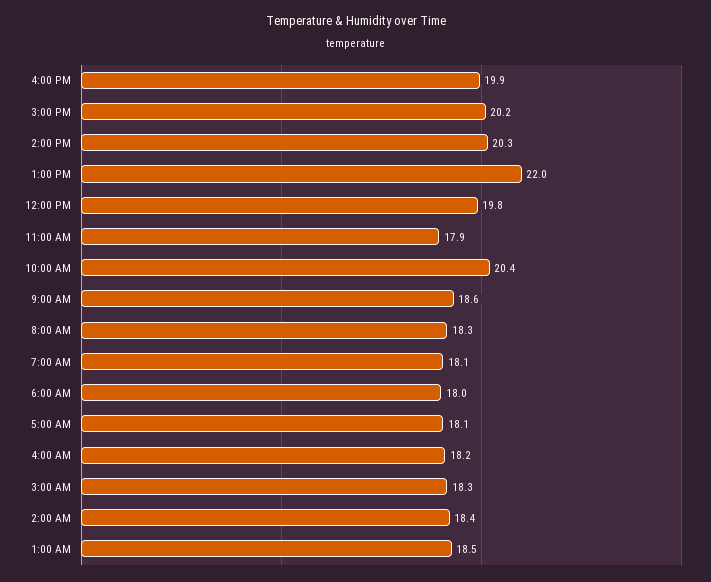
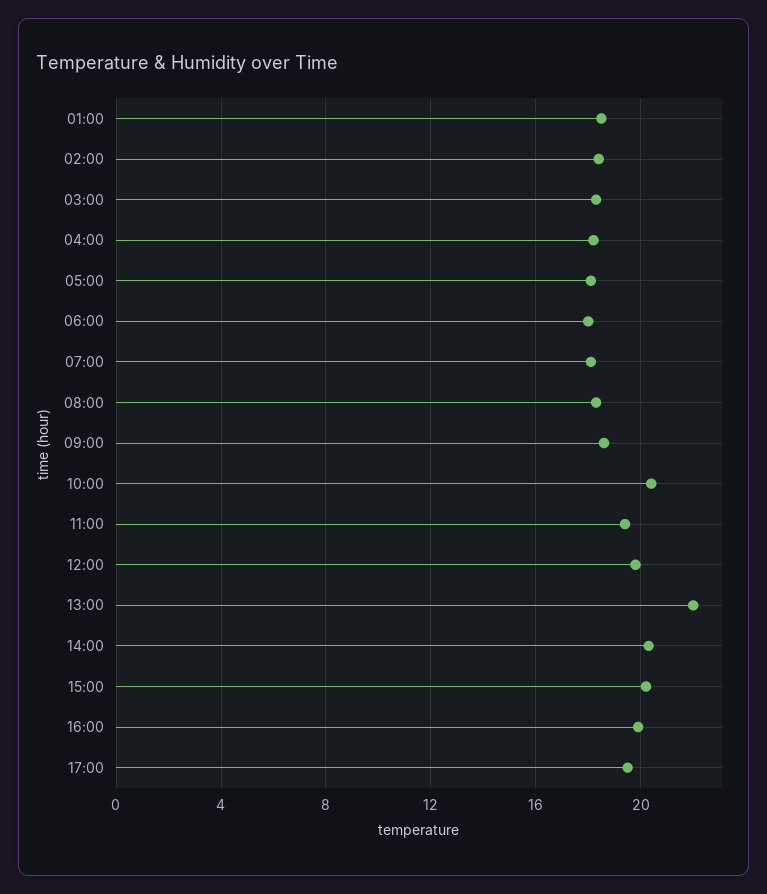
11:00 AM: 17.9 -> 19.5
17:00: none -> 19.5

